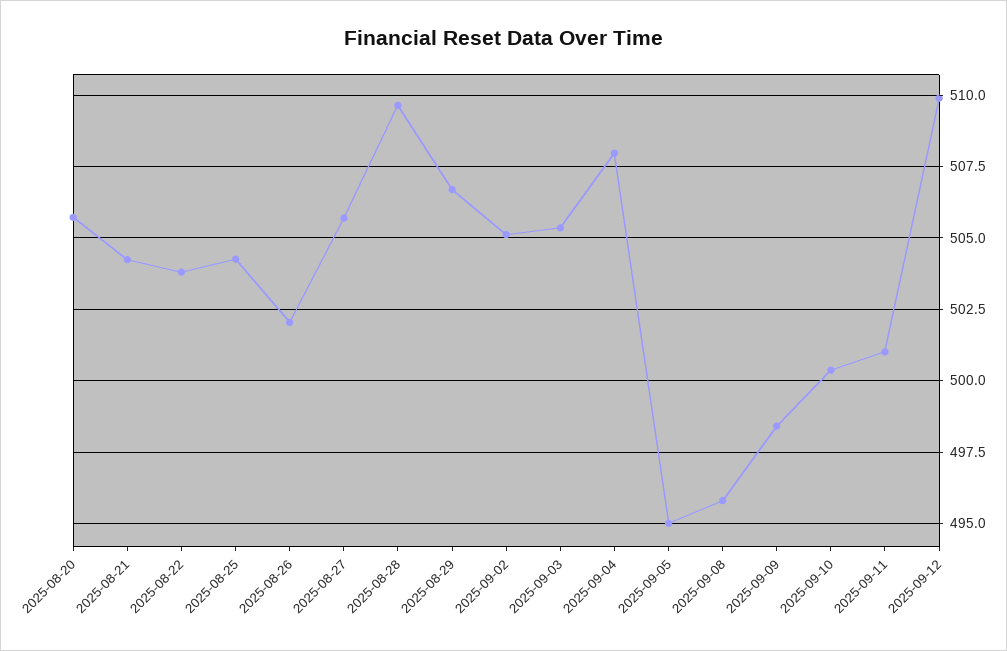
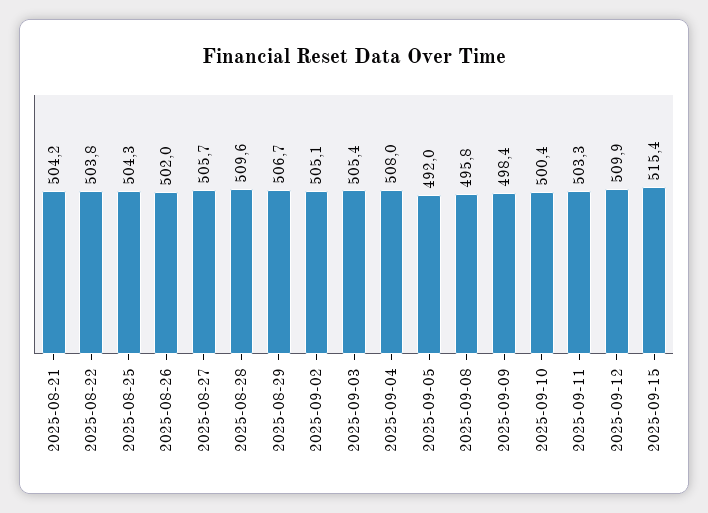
2025-08-20: 505.75 -> none
2025-09-05: 495 -> 492
2025-09-11: 501 -> 503.3
2025-09-15: none -> 515.4

